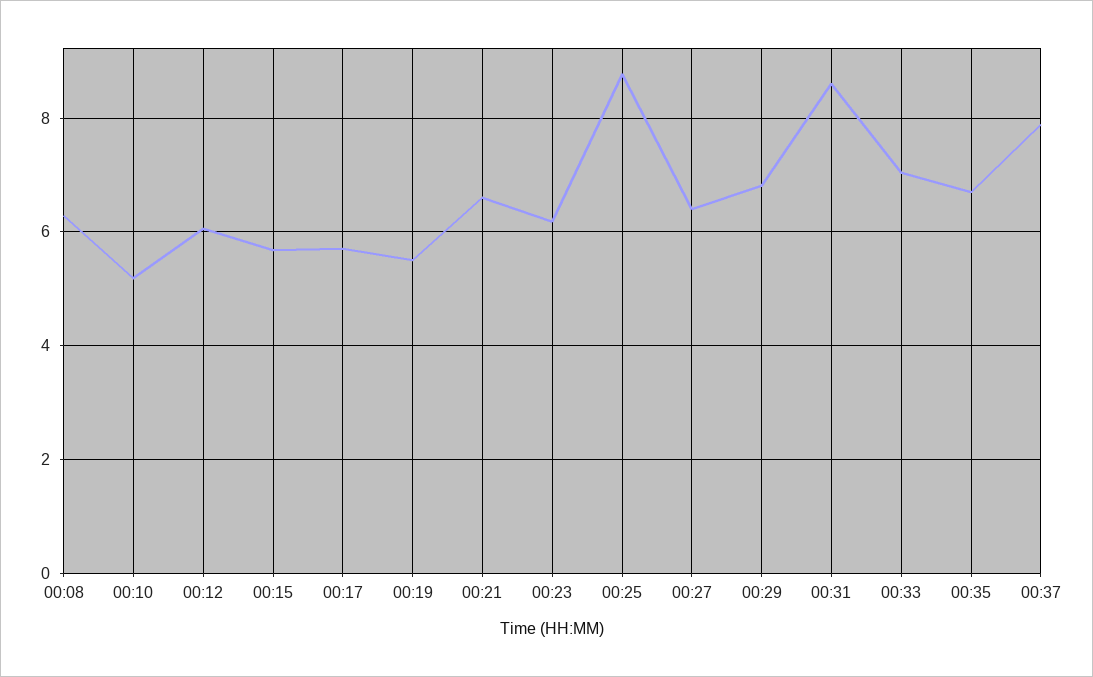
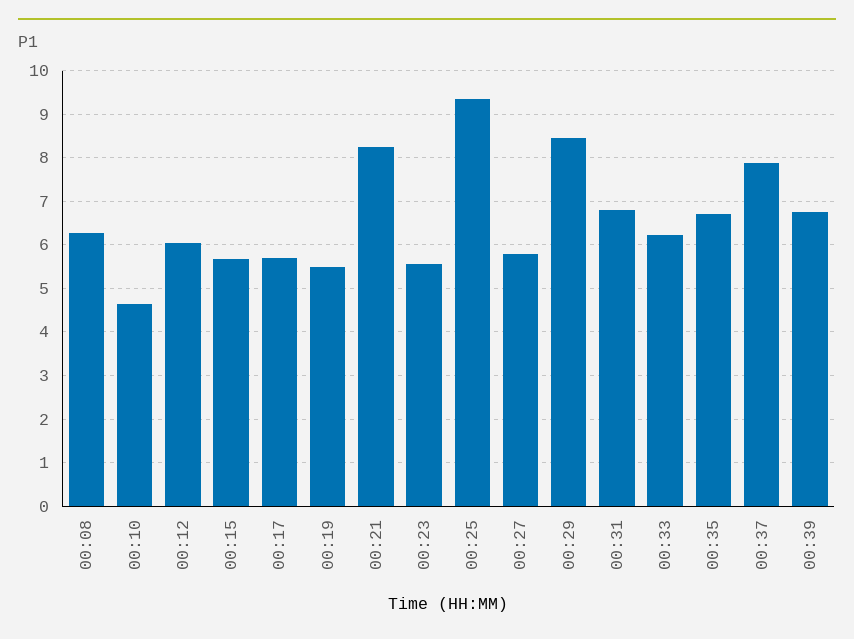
00:10: 5.2 -> 4.6
00:21: 6.6 -> 8.2
00:23: 6.2 -> 5.6
00:25: 8.8 -> 9.4
00:27: 6.4 -> 5.8
00:29: 6.8 -> 8.4
00:31: 8.6 -> 6.8
00:33: 7 -> 6.2
00:39: none -> 6.8

